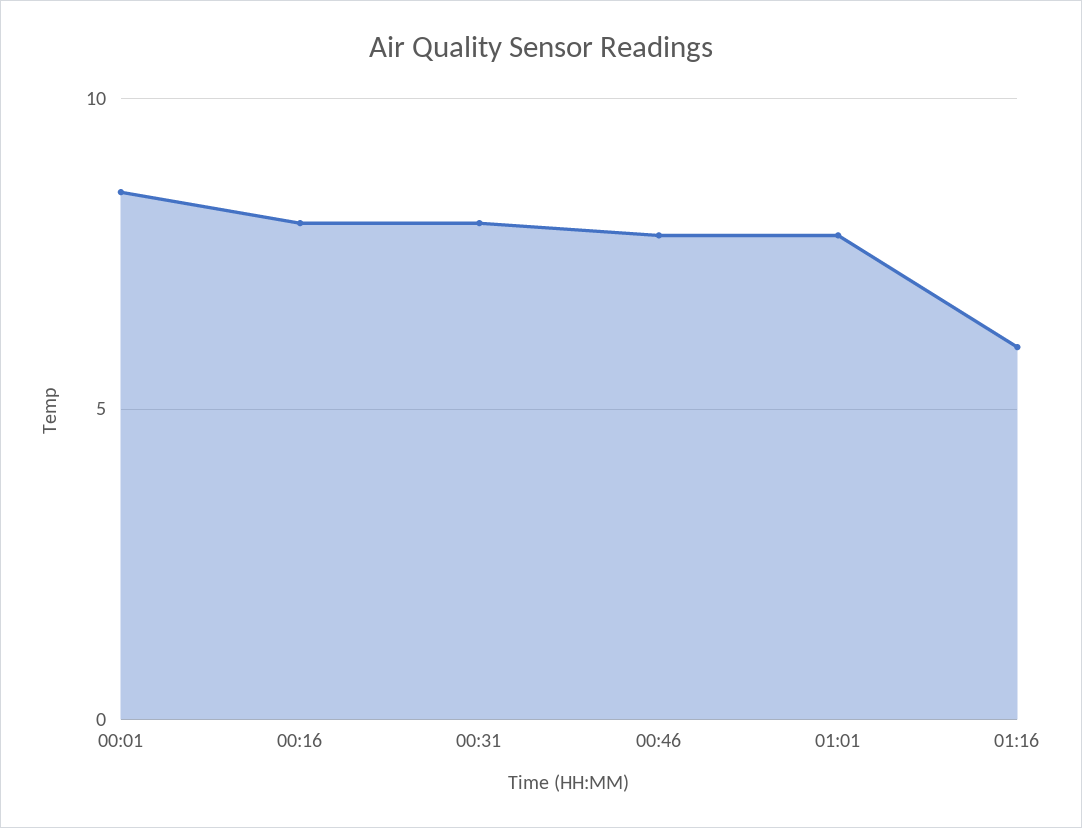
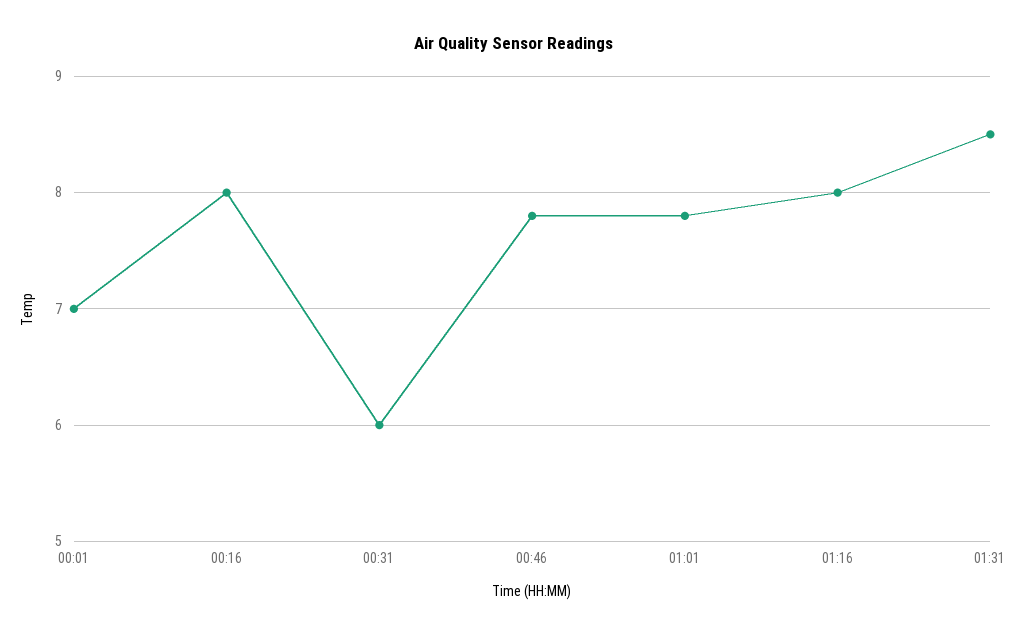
00:01: 8.5 -> 7
00:31: 8 -> 6
01:16: 6 -> 8
01:31: none -> 8.5

